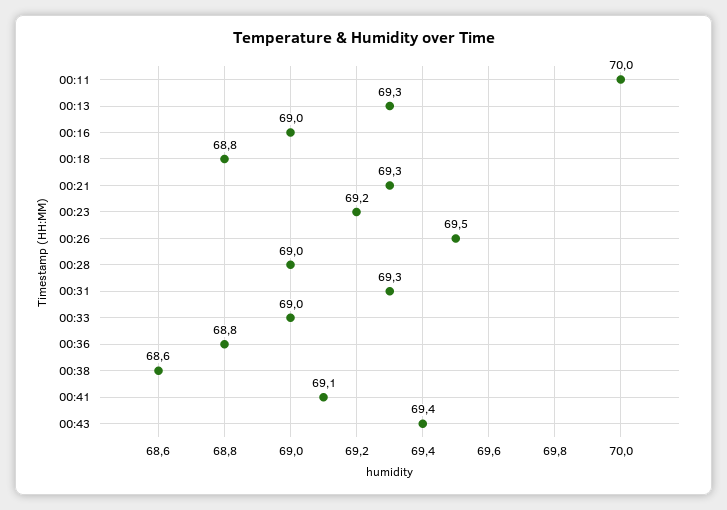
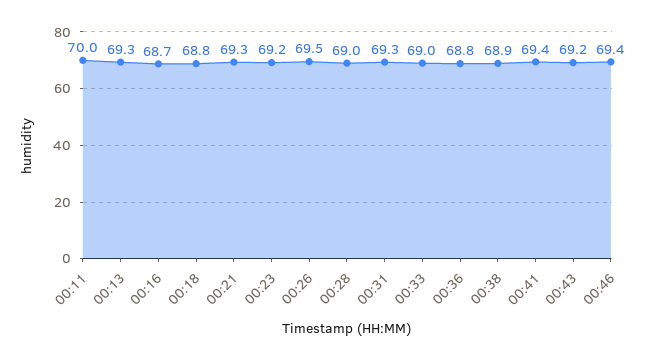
00:16: 69 -> 68.7
00:38: 68.6 -> 68.9
00:41: 69.1 -> 69.4
00:43: 69.4 -> 69.2
00:46: none -> 69.4

